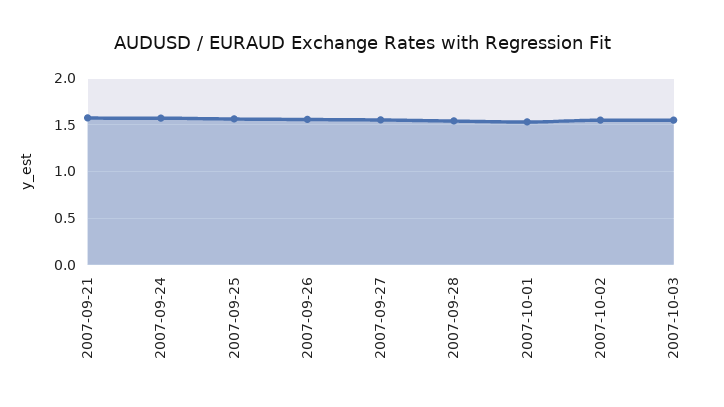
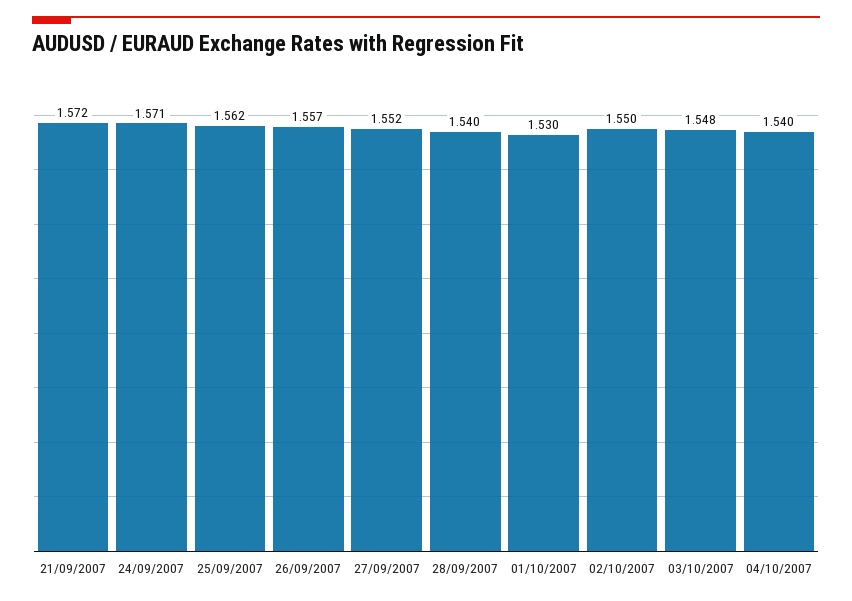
04/10/2007: none -> 1.54

